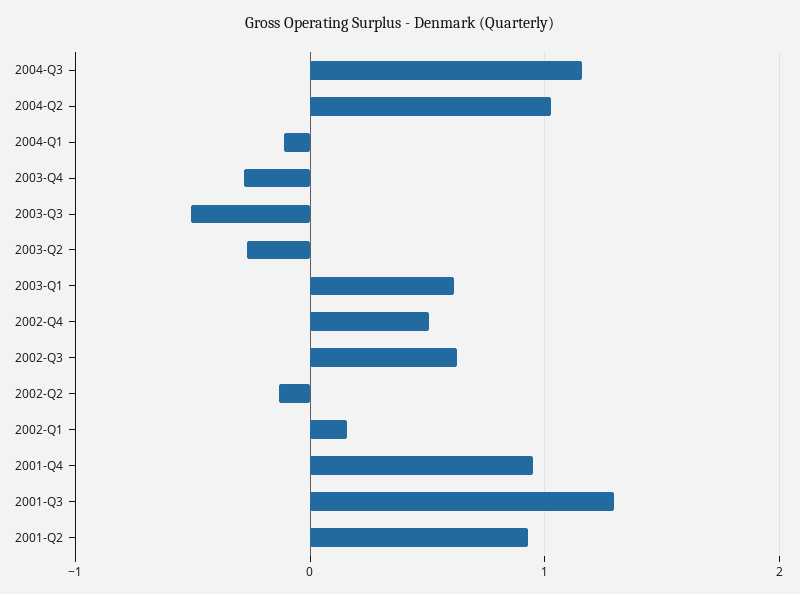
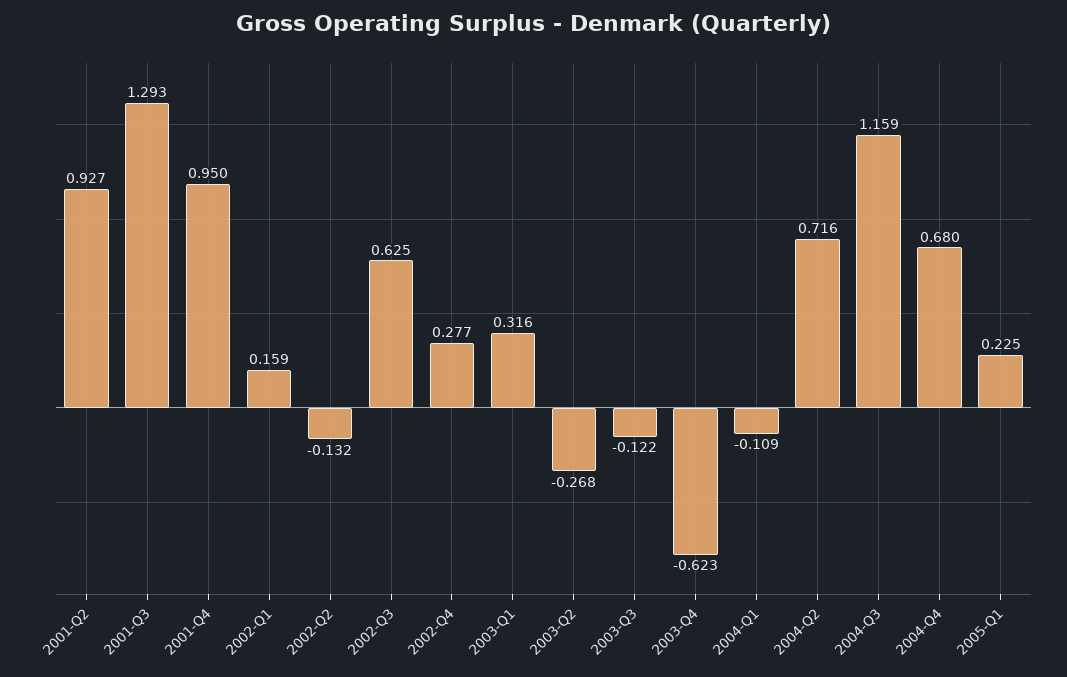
2004-Q2: 1 -> 0.716
2003-Q4: -0.3 -> -0.623
2003-Q3: -0.5 -> -0.122
2003-Q1: 0.6 -> 0.316
2002-Q4: 0.5 -> 0.277
2004-Q4: none -> 0.68
2005-Q1: none -> 0.225

